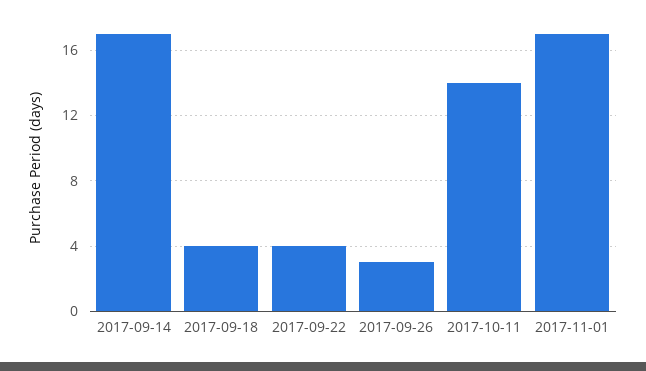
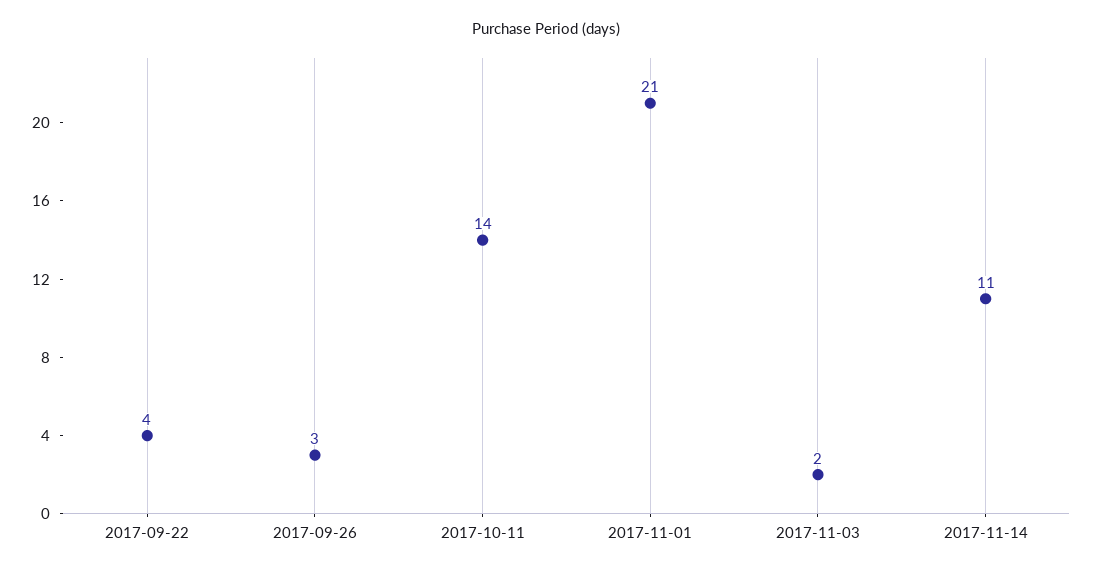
2017-09-14: 17 -> none
2017-09-18: 4 -> none
2017-11-01: 17 -> 21
2017-11-03: none -> 2
2017-11-14: none -> 11

